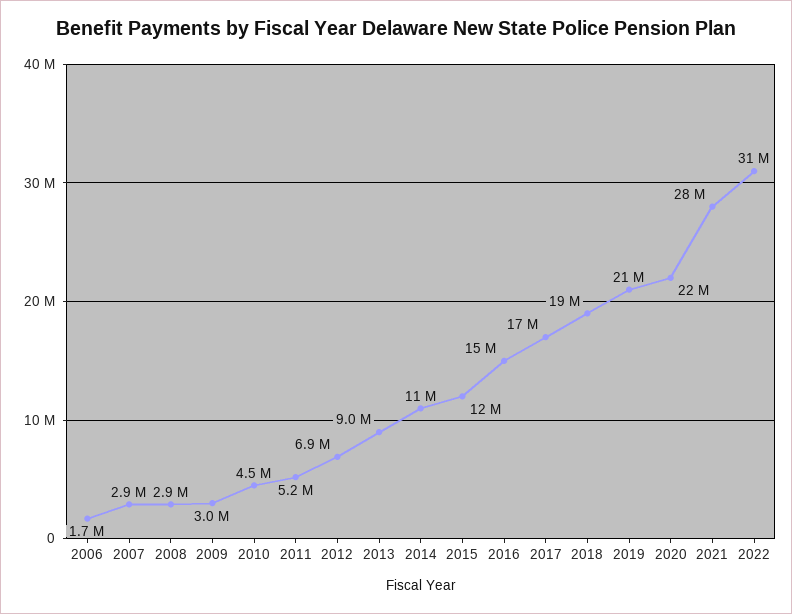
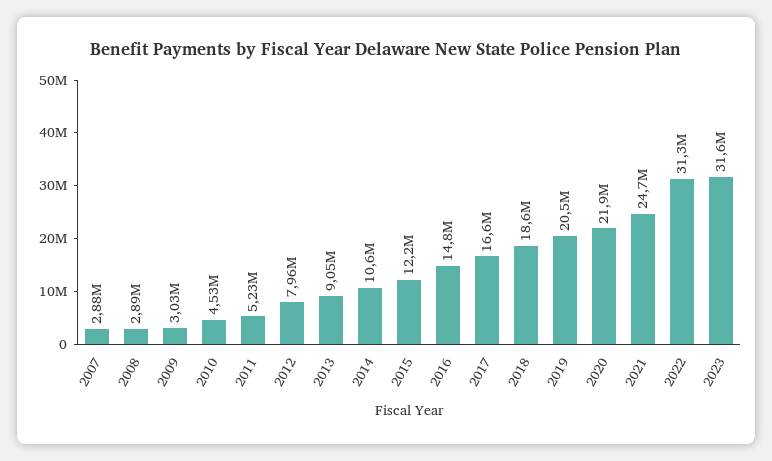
2006: 1700000 -> none
2012: 6900000 -> 7960000
2021: 28000000 -> 24700000
2023: none -> 31600000

